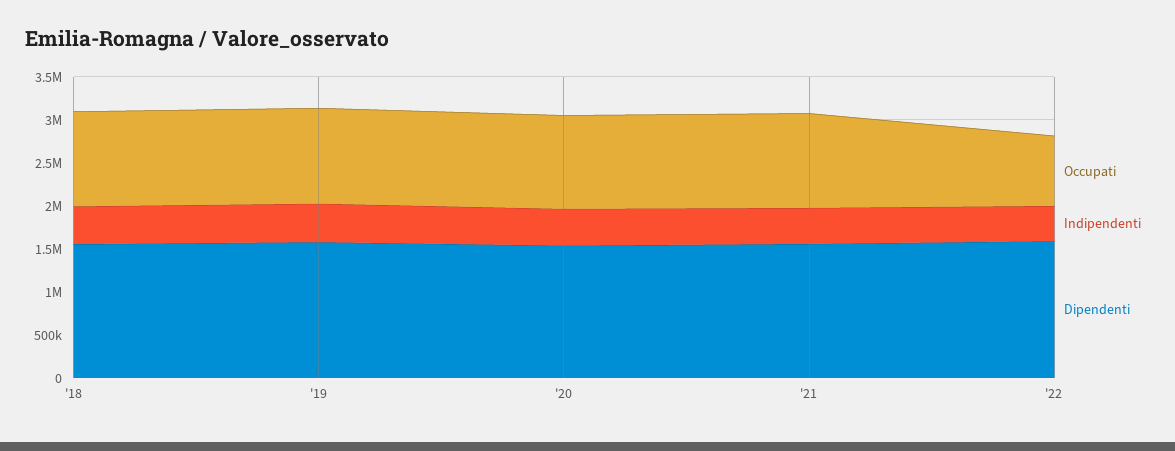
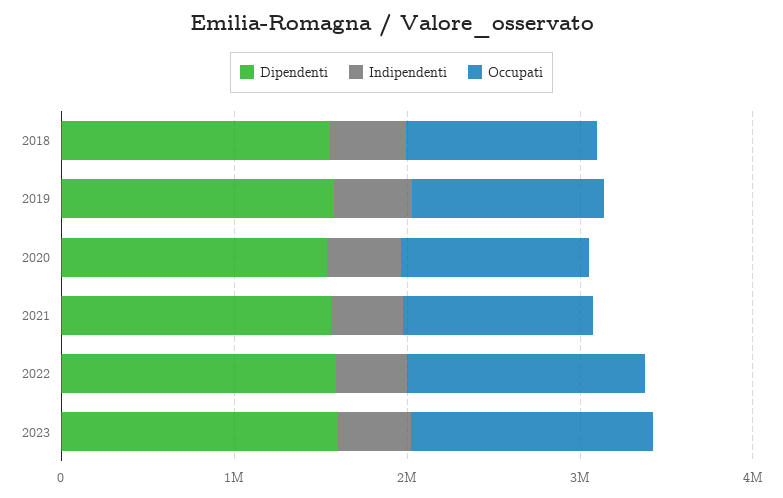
Occupati, '22: 800000 -> 1400000
Dipendenti, 2023: none -> 1600000
Indipendenti, 2023: none -> 400000
Occupati, 2023: none -> 1400000

